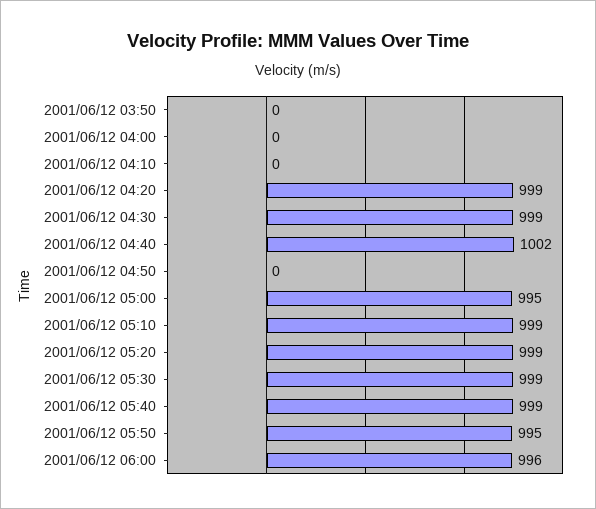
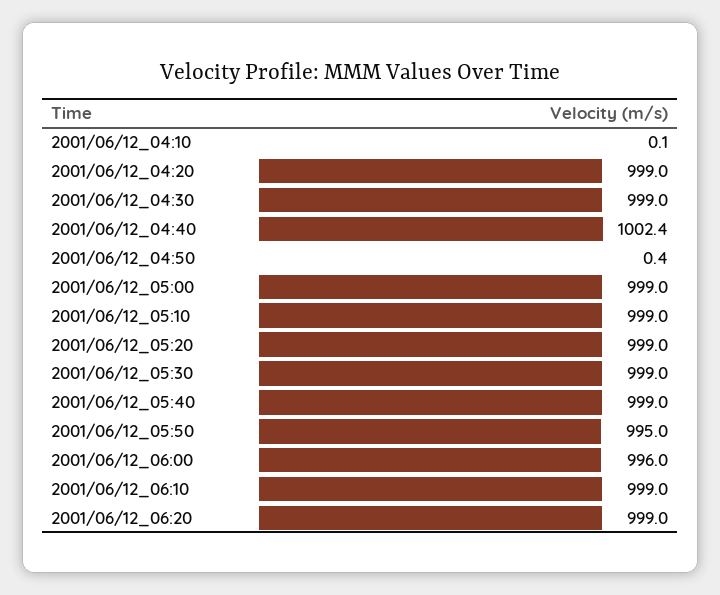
2001/06/12 03:50: 0 -> none
2001/06/12 04:00: 0 -> none
2001/06/12 05:00: 995 -> 999
2001/06/12_06:10: none -> 999
2001/06/12_06:20: none -> 999

